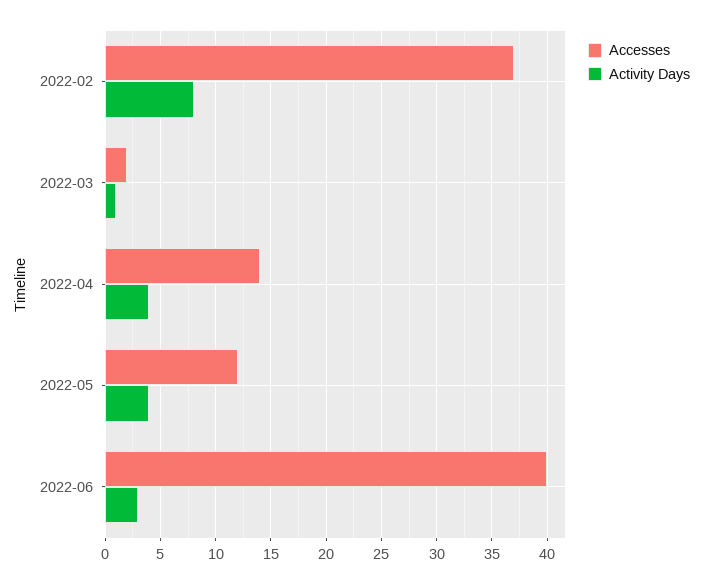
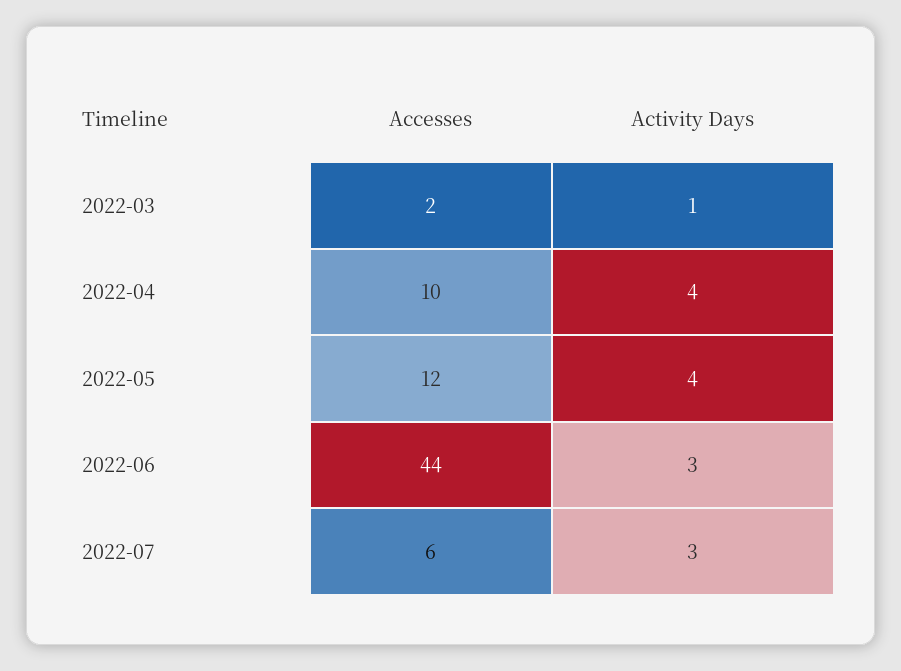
Accesses, 2022-02: 37 -> none
Activity Days, 2022-02: 8 -> none
Accesses, 2022-04: 14 -> 10
Accesses, 2022-06: 40 -> 44
Accesses, 2022-07: none -> 6
Activity Days, 2022-07: none -> 3

